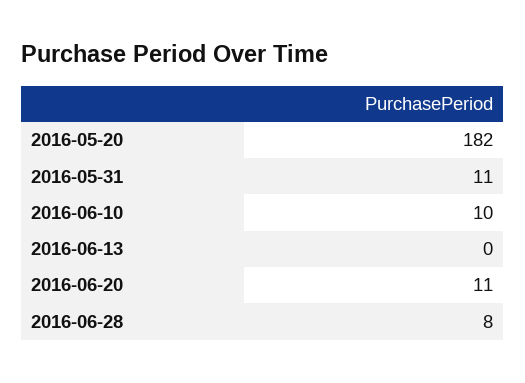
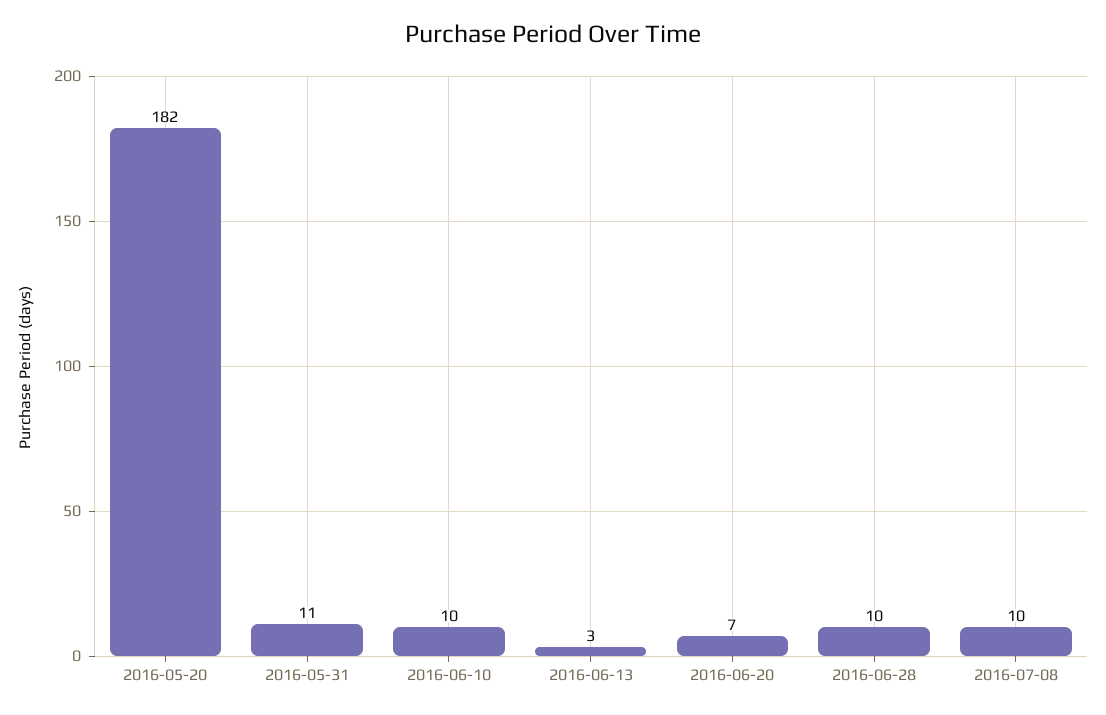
2016-06-13: 0 -> 3
2016-06-20: 11 -> 7
2016-06-28: 8 -> 10
2016-07-08: none -> 10

